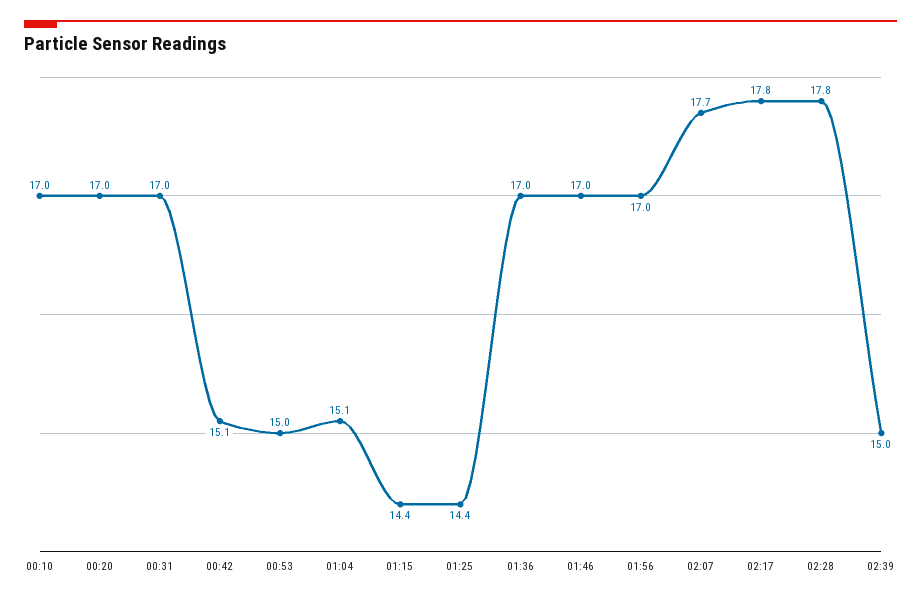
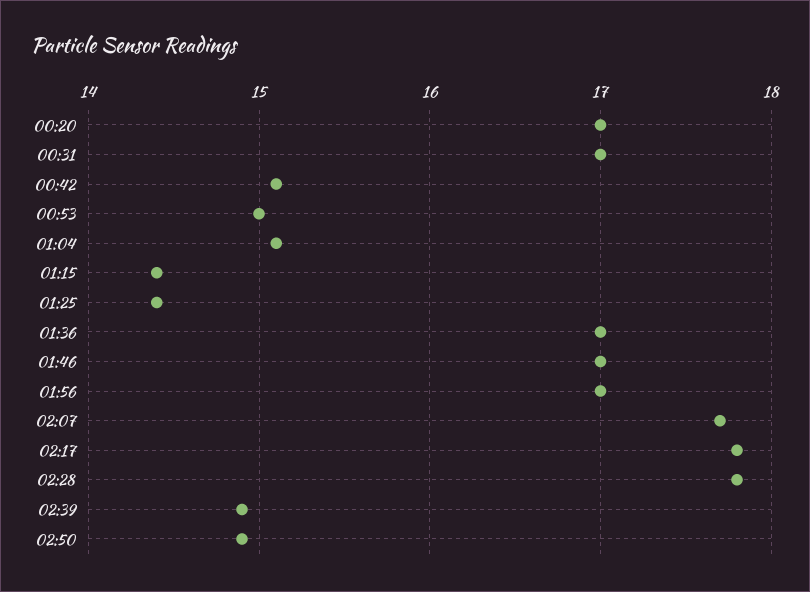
00:10: 17 -> none
02:39: 15 -> 14.9
02:50: none -> 14.9

